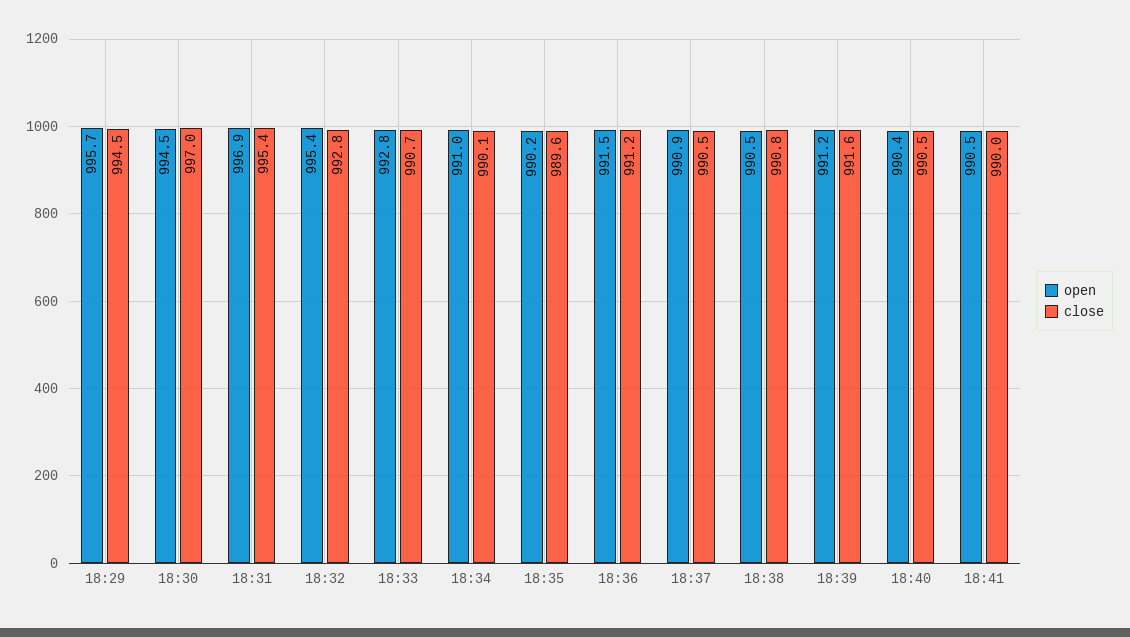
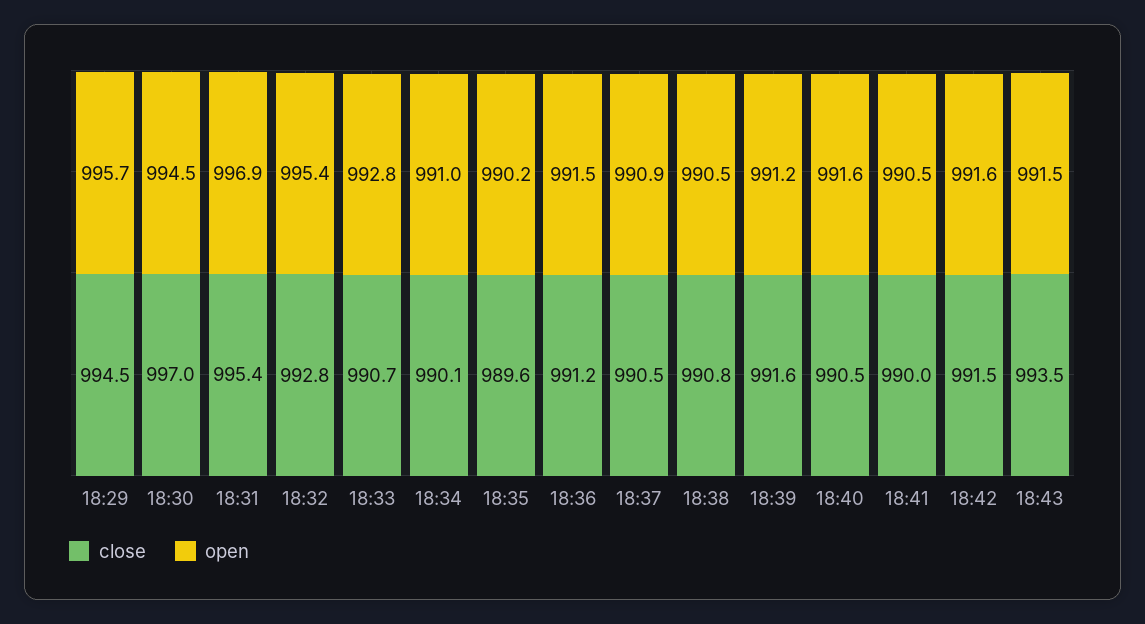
open, 18:40: 990.4 -> 991.6
close, 18:42: none -> 991.5
open, 18:42: none -> 991.6
close, 18:43: none -> 993.5
open, 18:43: none -> 991.5

